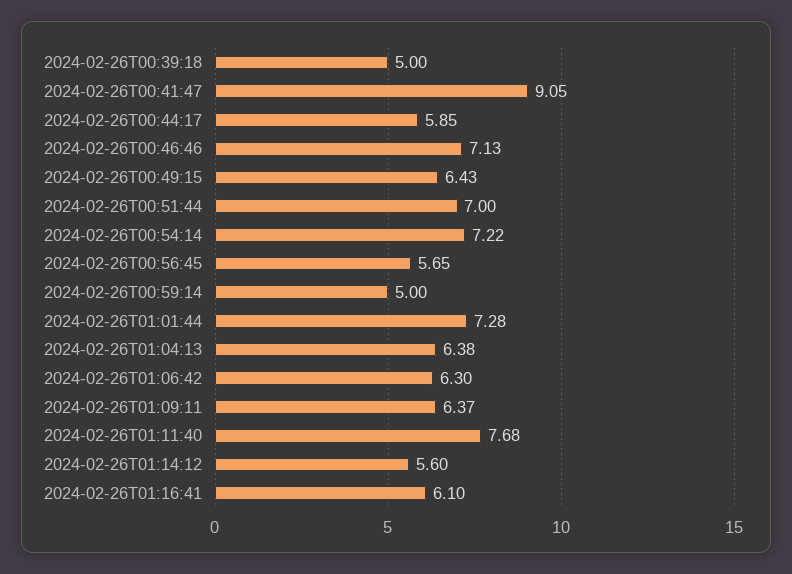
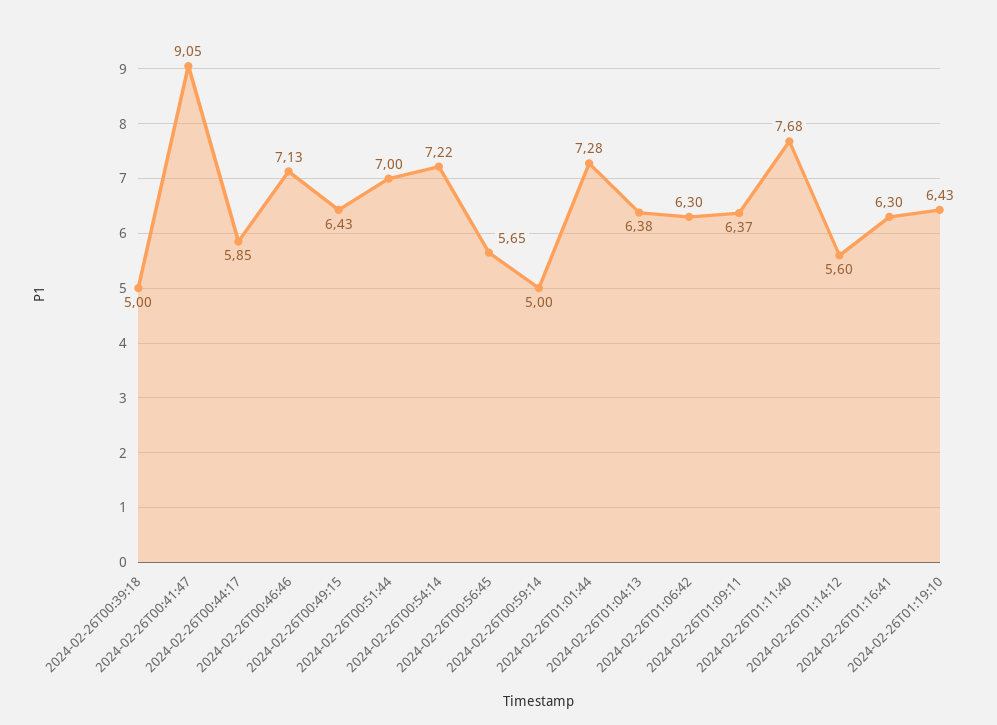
2024-02-26T01:16:41: 6.1 -> 6.3
2024-02-26T01:19:10: none -> 6.43

